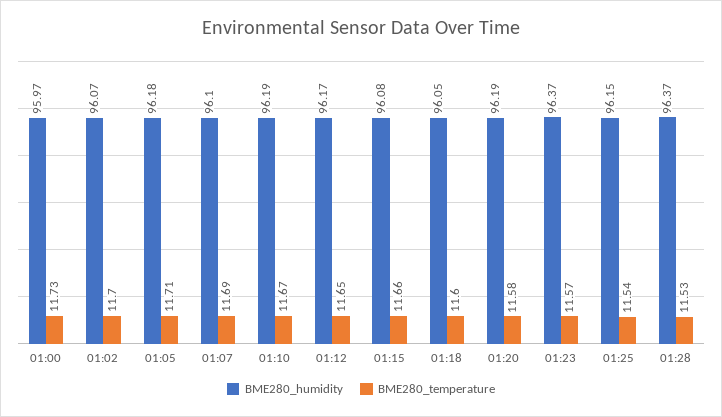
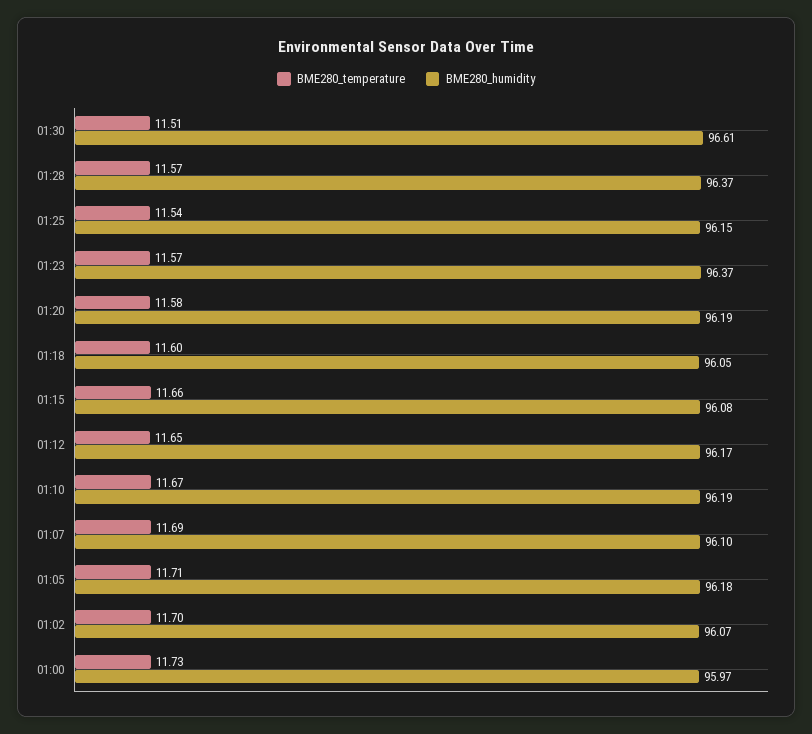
BME280_temperature, 01:28: 11.53 -> 11.57
BME280_temperature, 01:30: none -> 11.51
BME280_humidity, 01:30: none -> 96.61

